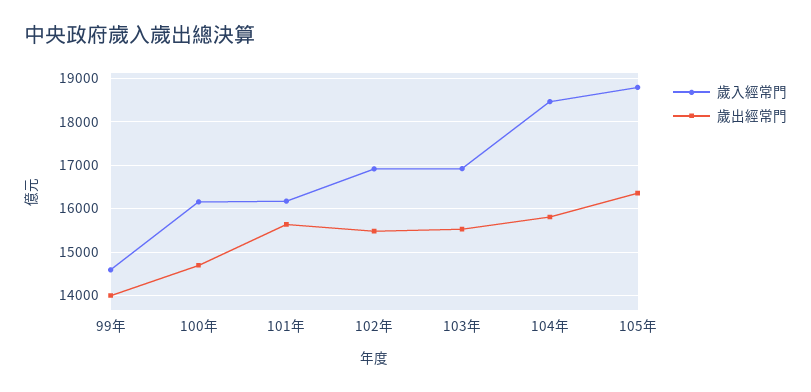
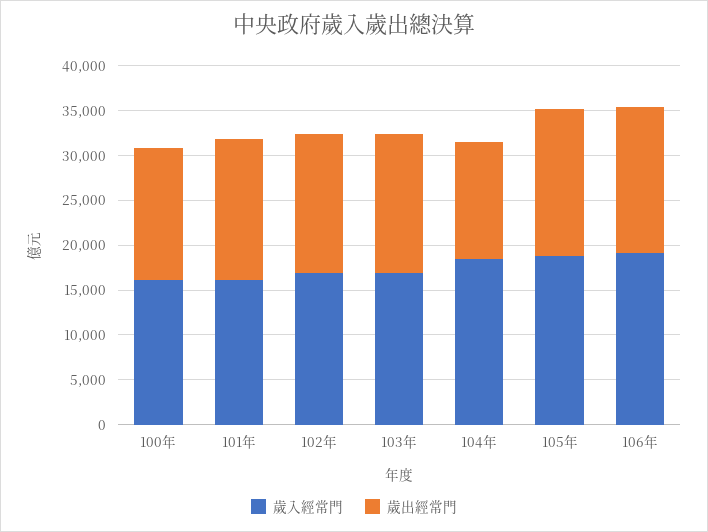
歲入經常門, 99年: 14600 -> none
歲出經常門, 99年: 14000 -> none
歲出經常門, 104年: 15800 -> 13000
歲入經常門, 106年: none -> 19000
歲出經常門, 106年: none -> 16000

